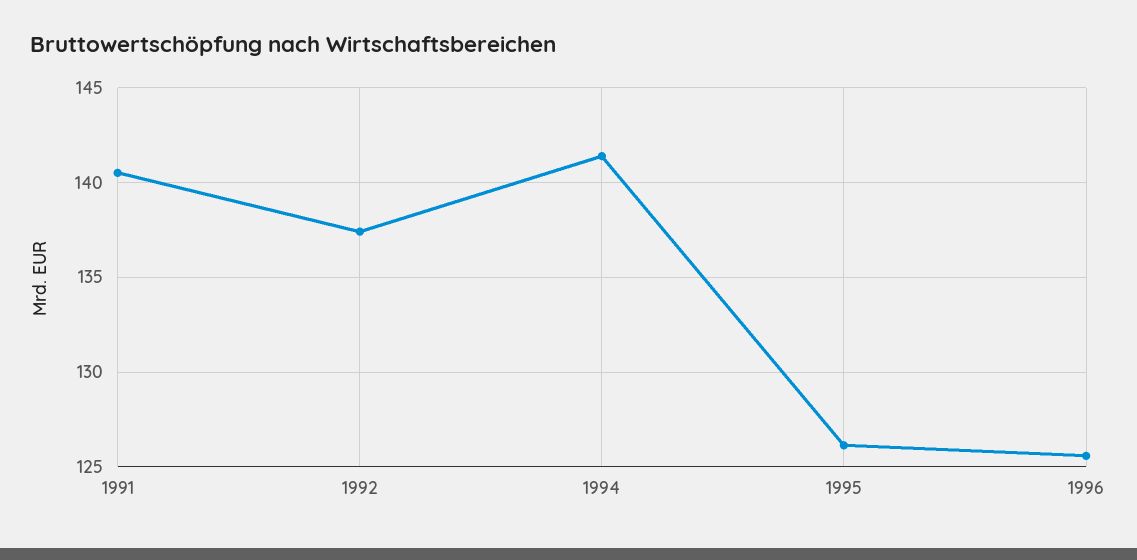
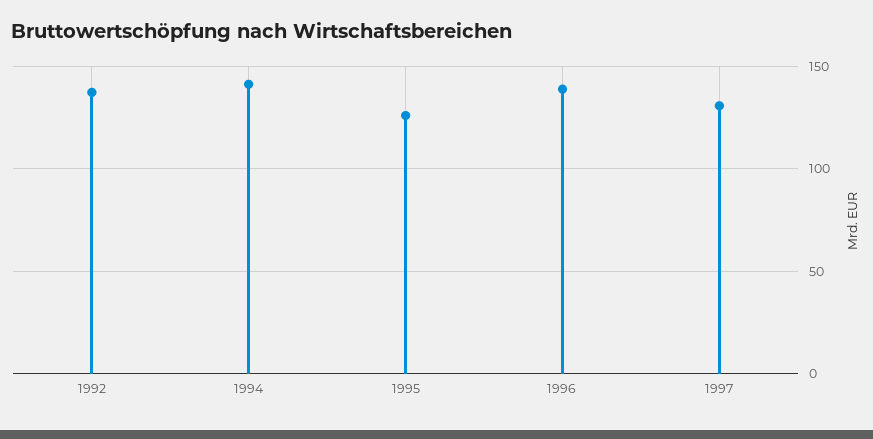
1991: 140.5 -> none
1996: 125.5 -> 140
1997: none -> 130

